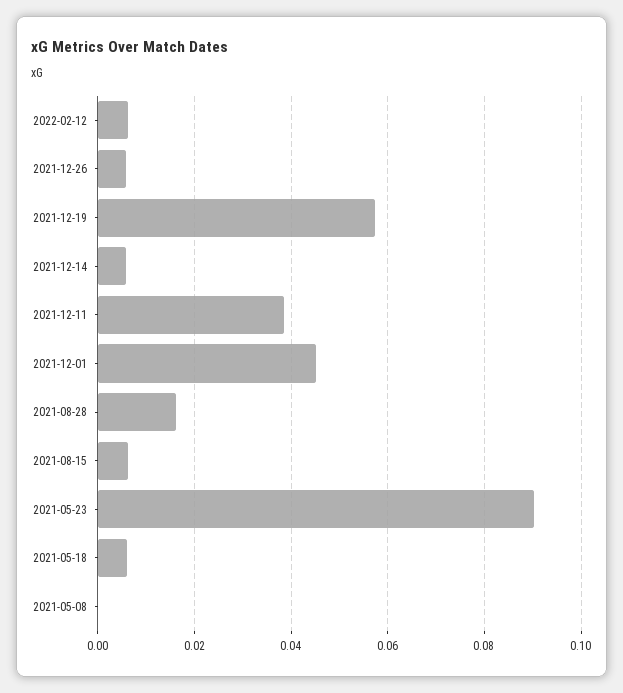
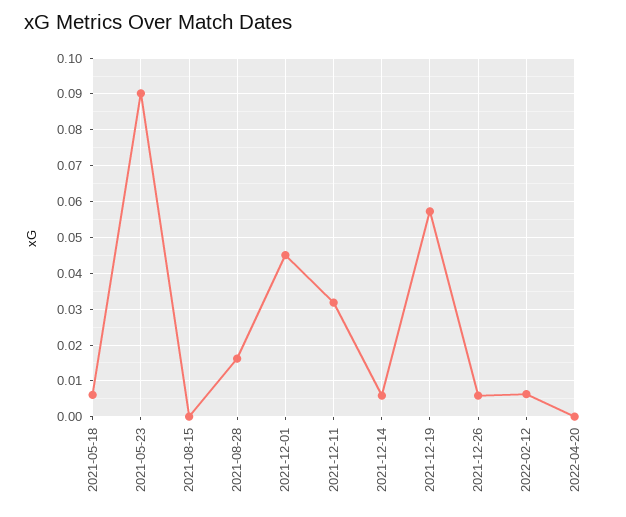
2021-12-11: 0.038 -> 0.032
2021-08-15: 0.006 -> 0
2021-05-08: 0 -> none
2022-04-20: none -> 0

